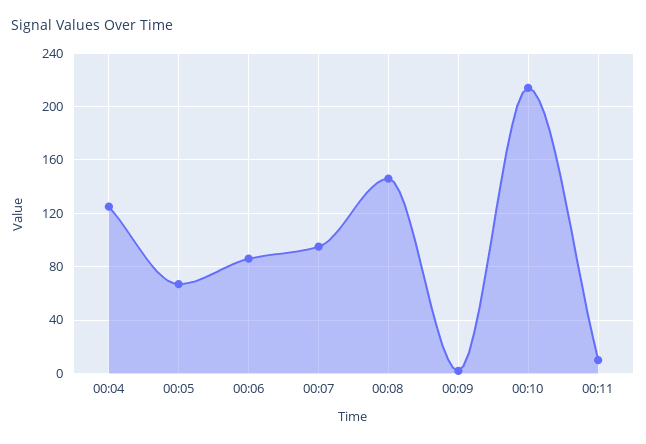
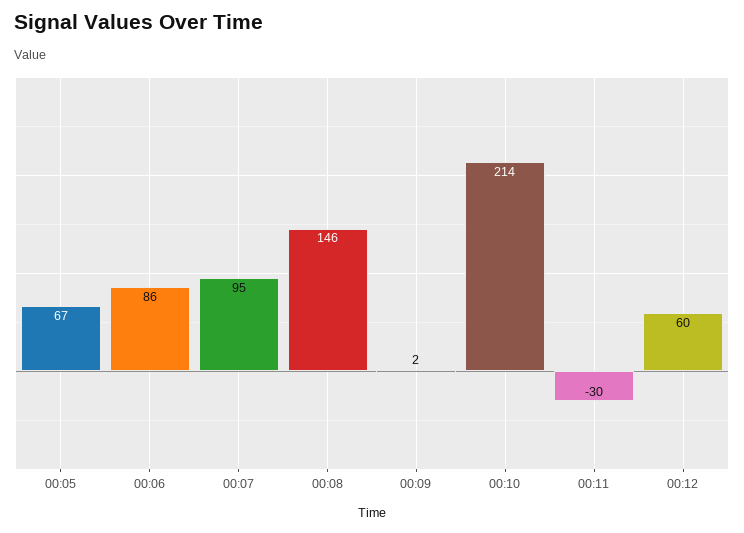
00:04: 125 -> none
00:11: 10 -> -30
00:12: none -> 60

